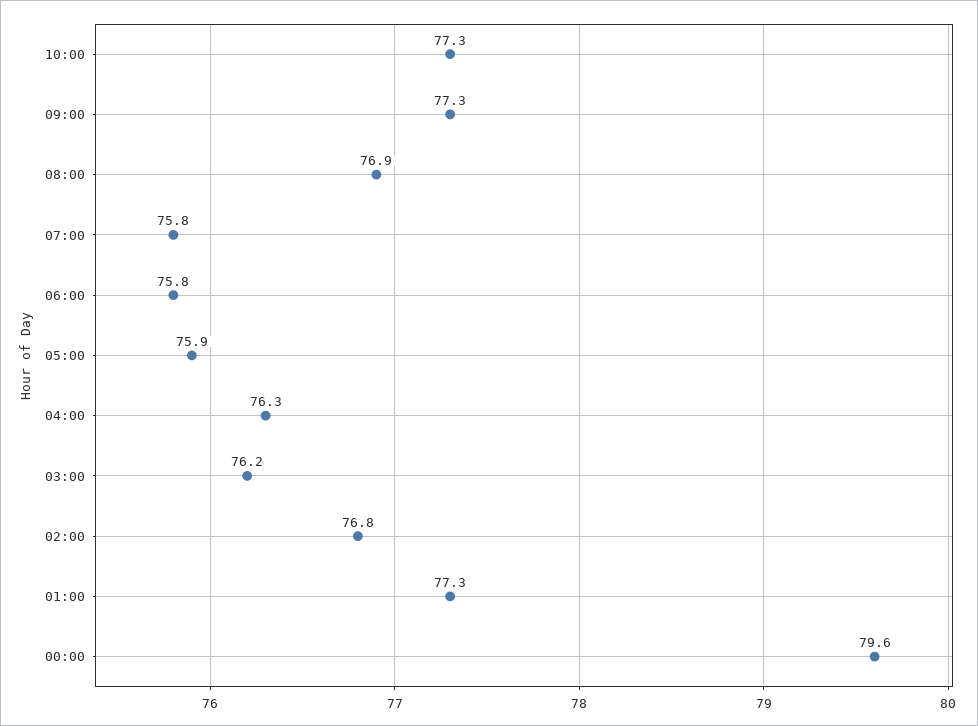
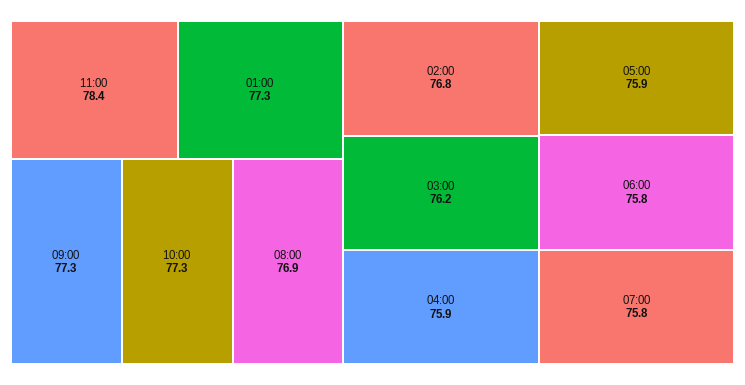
04:00: 76.3 -> 75.9
00:00: 79.6 -> none
11:00: none -> 78.4

